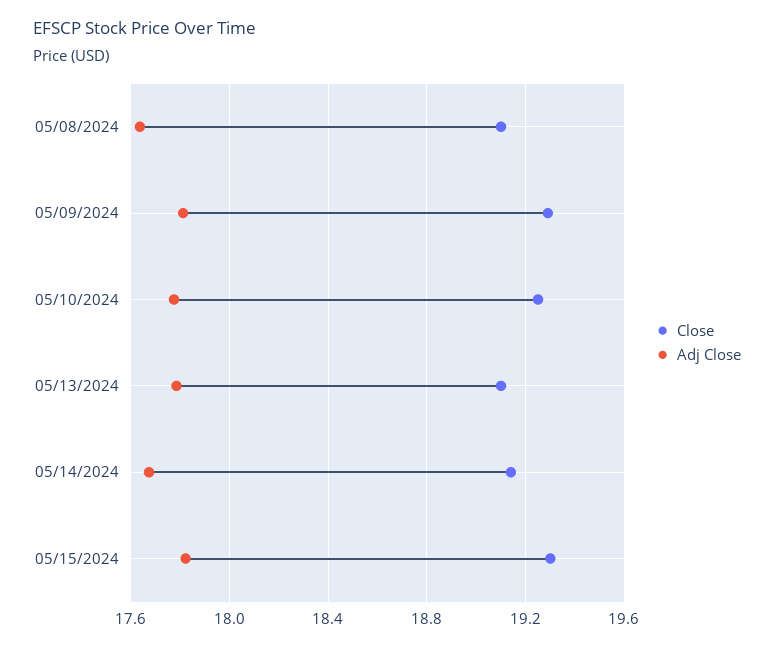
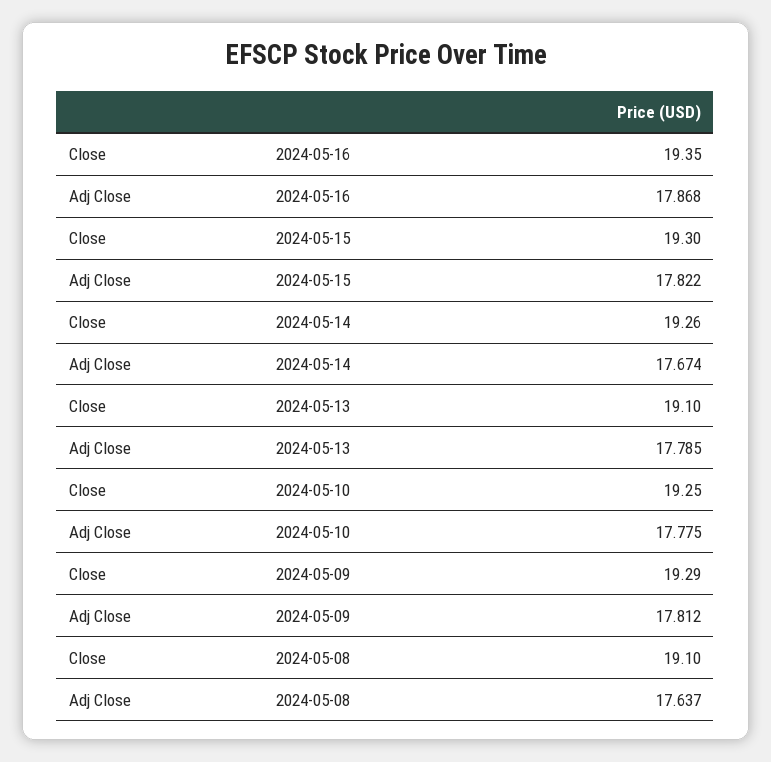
Close, 05/14/2024: 19.15 -> 19.26
Close, 2024-05-16: none -> 19.35
Adj Close, 2024-05-16: none -> 17.868

